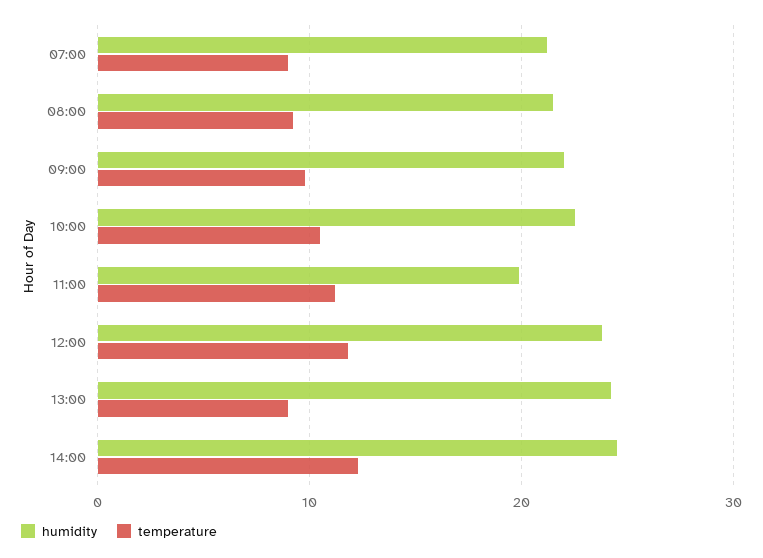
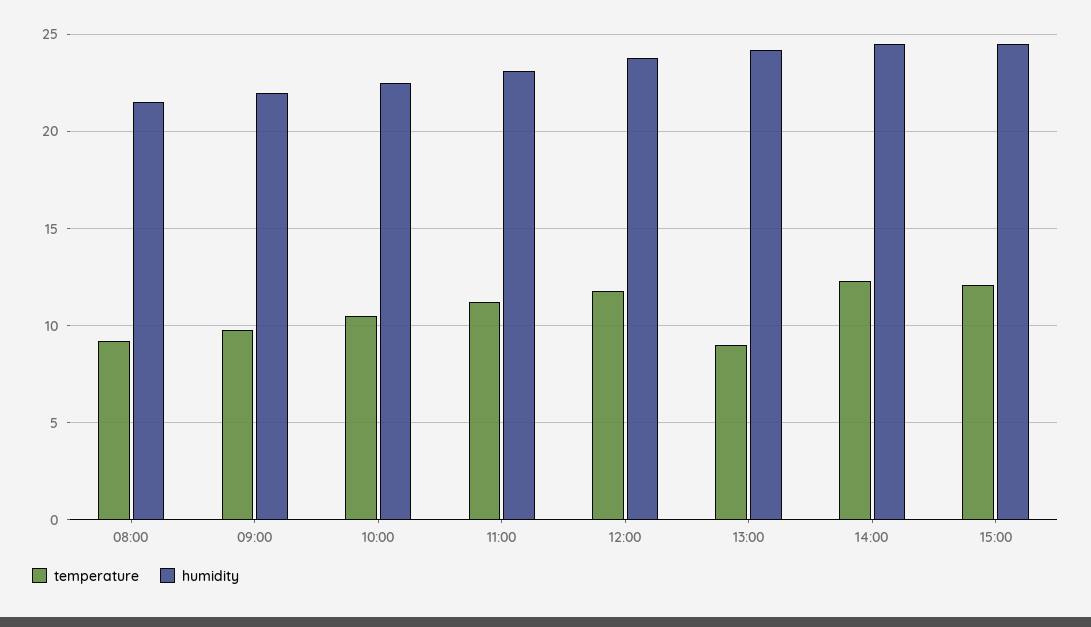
humidity, 07:00: 21 -> none
temperature, 07:00: 9 -> none
humidity, 11:00: 20 -> 23
temperature, 15:00: none -> 12
humidity, 15:00: none -> 24.5

